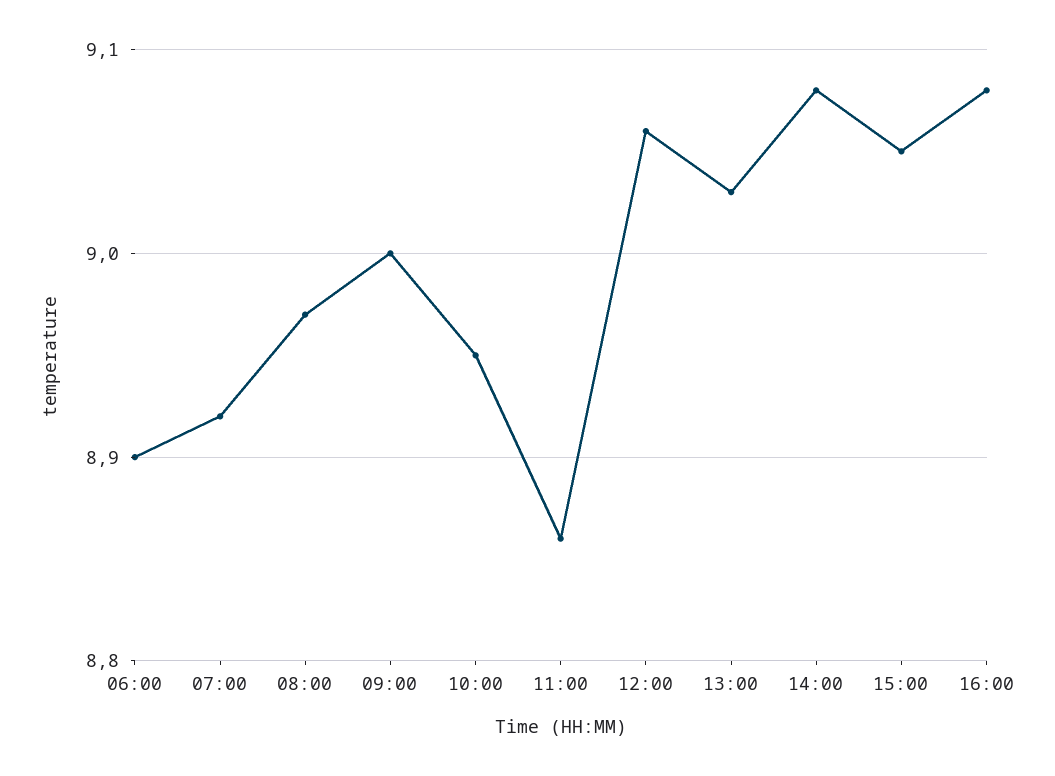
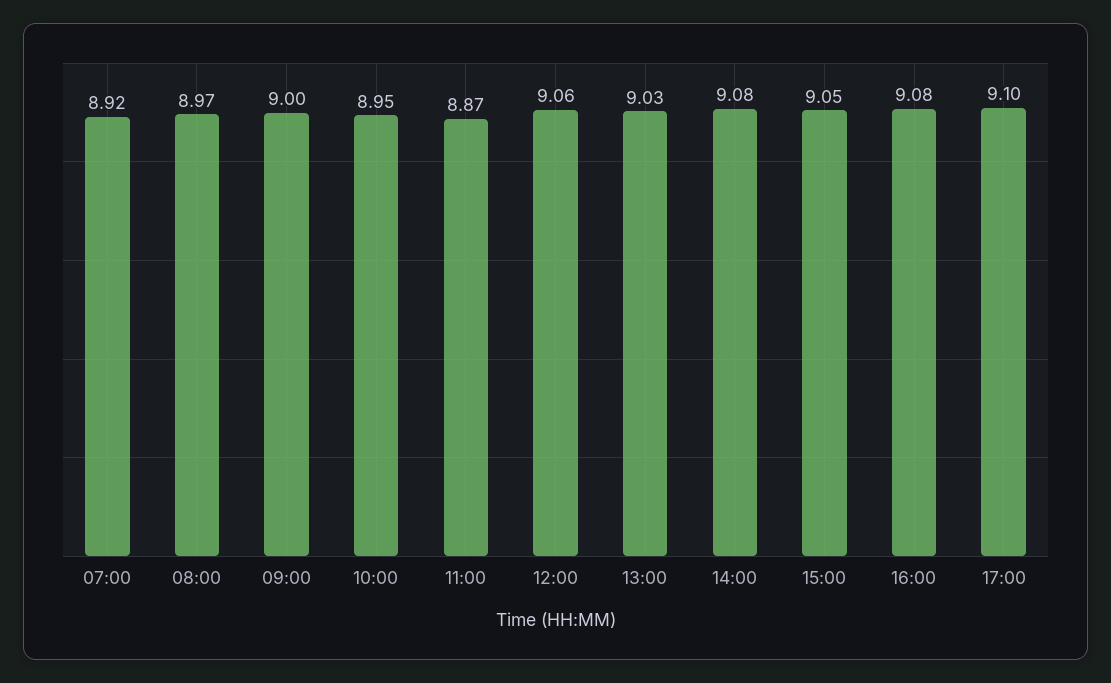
06:00: 8.9 -> none
11:00: 8.86 -> 8.87
17:00: none -> 9.1

